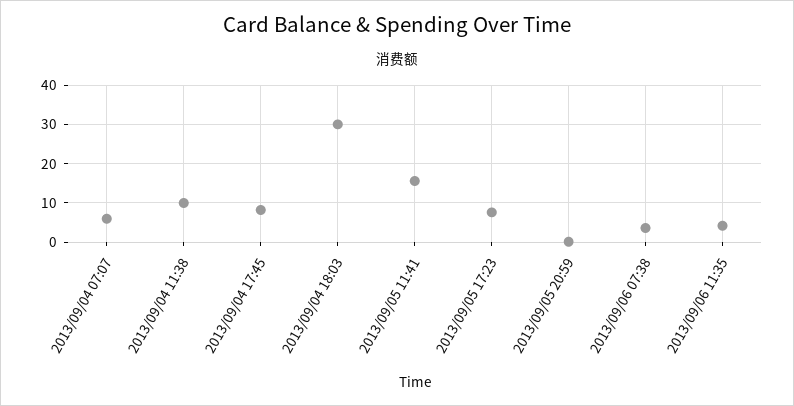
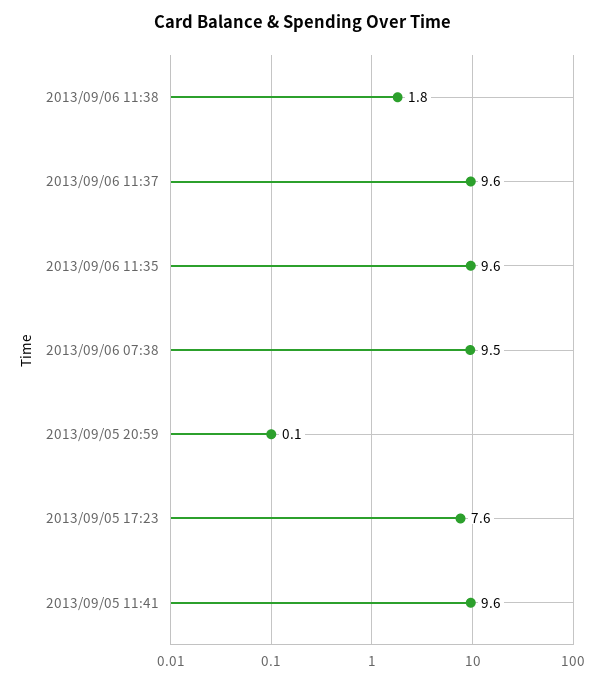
2013/09/04 07:07: 6 -> none
2013/09/04 11:38: 10 -> none
2013/09/04 17:45: 8 -> none
2013/09/04 18:03: 30 -> none
2013/09/05 11:41: 16 -> 9.6
2013/09/06 07:38: 4 -> 9.5
2013/09/06 11:35: 4 -> 9.6
2013/09/06 11:38: none -> 1.8
2013/09/06 11:37: none -> 9.6

